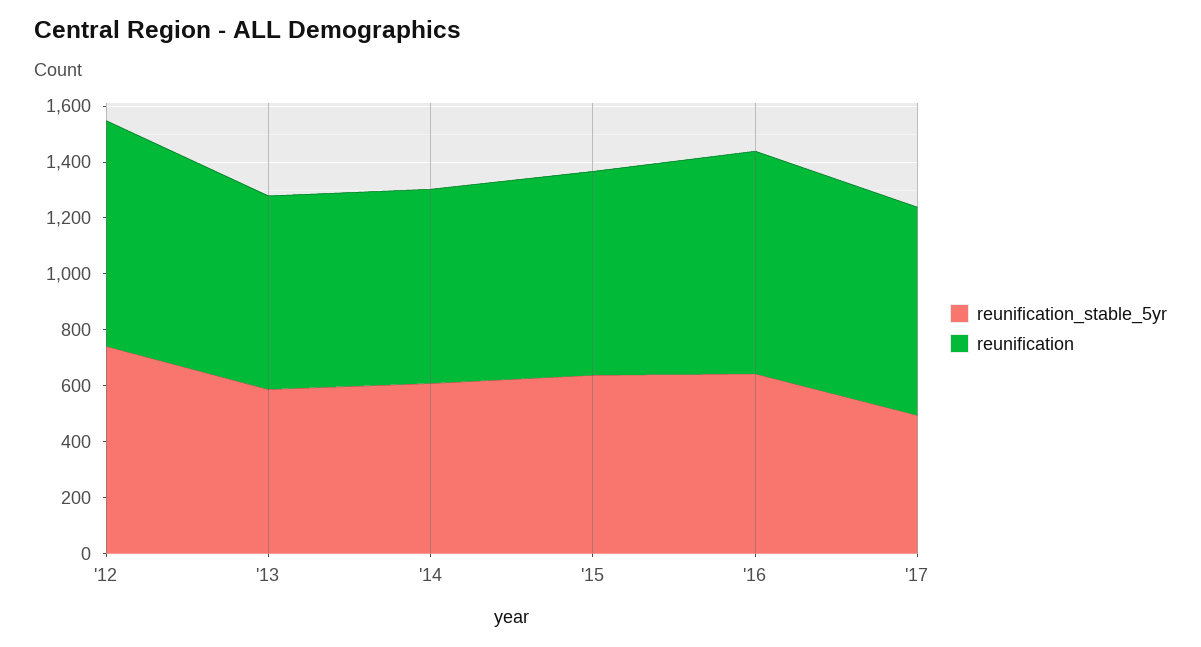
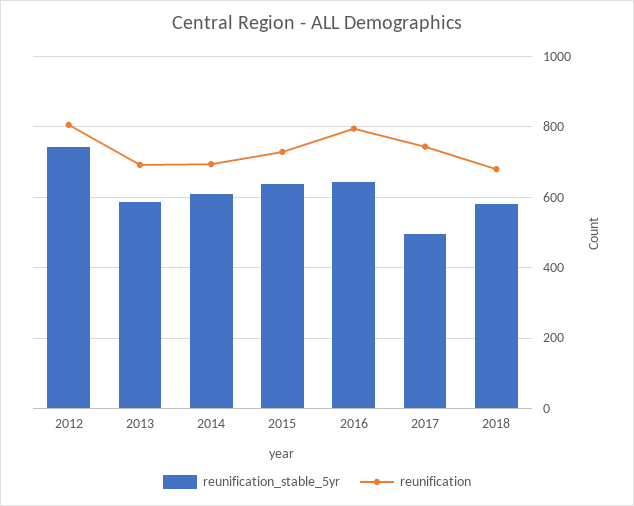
reunification_stable_5yr, 2018: none -> 580
reunification, 2018: none -> 680

